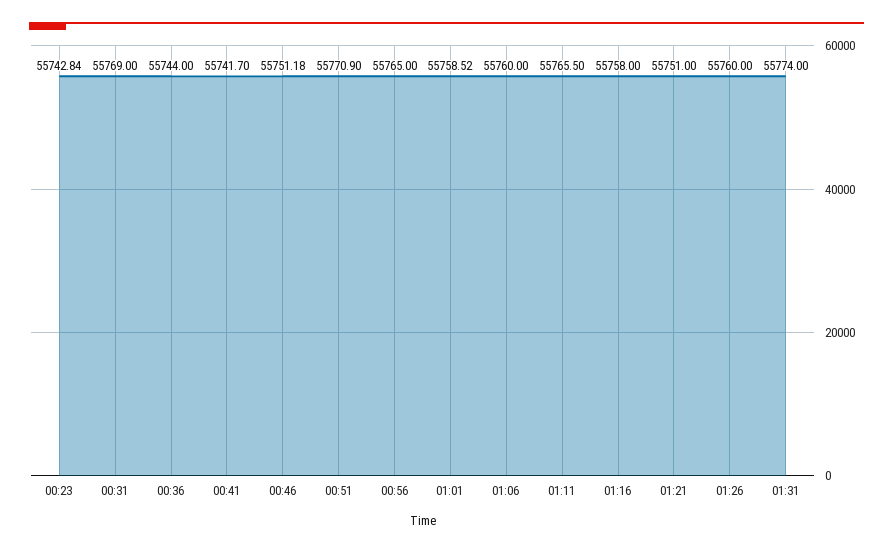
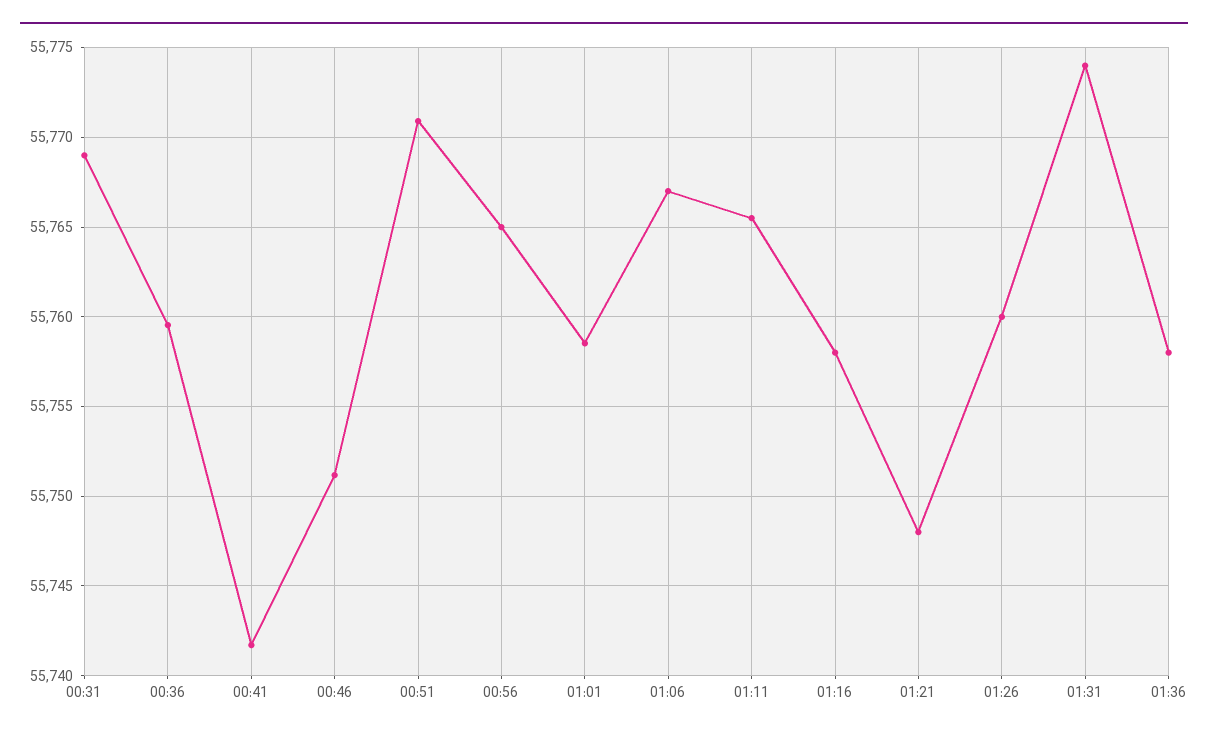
00:23: 55742.84 -> none
00:36: 55744 -> 55759.5
01:06: 55760 -> 55767
01:21: 55751 -> 55748
01:36: none -> 55758

